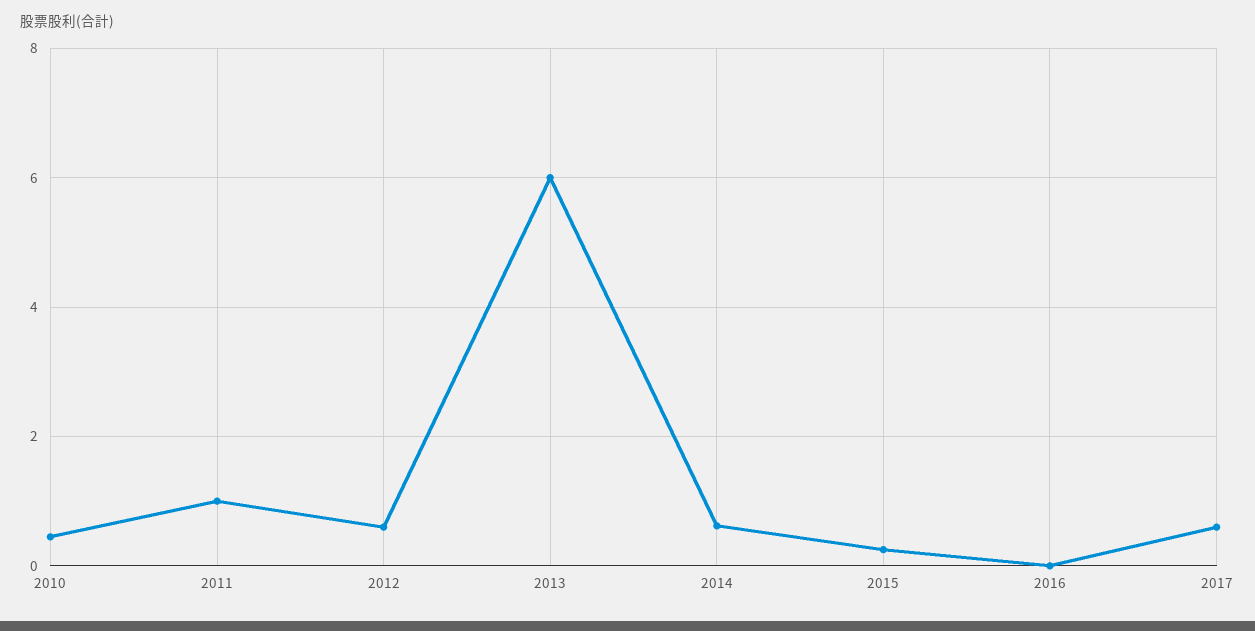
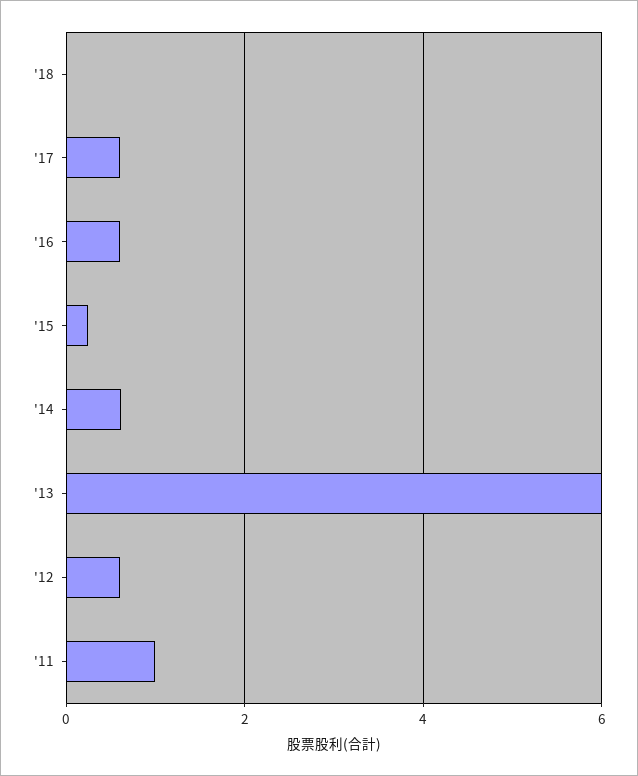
2010: 0.4 -> none
2016: 0 -> 0.6
'18: none -> 0

